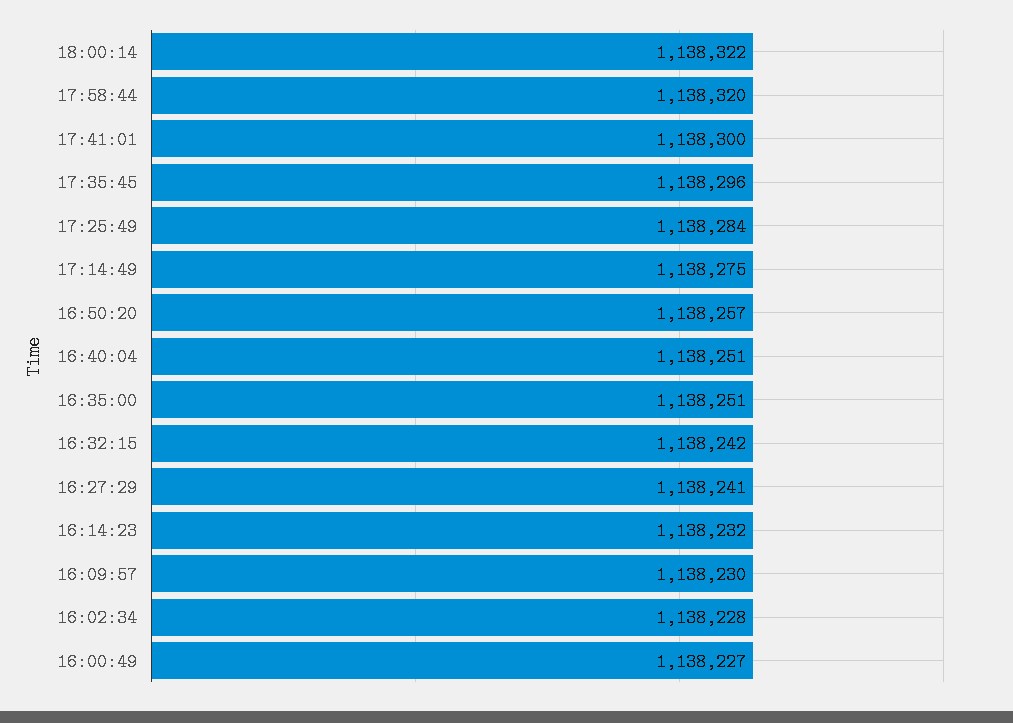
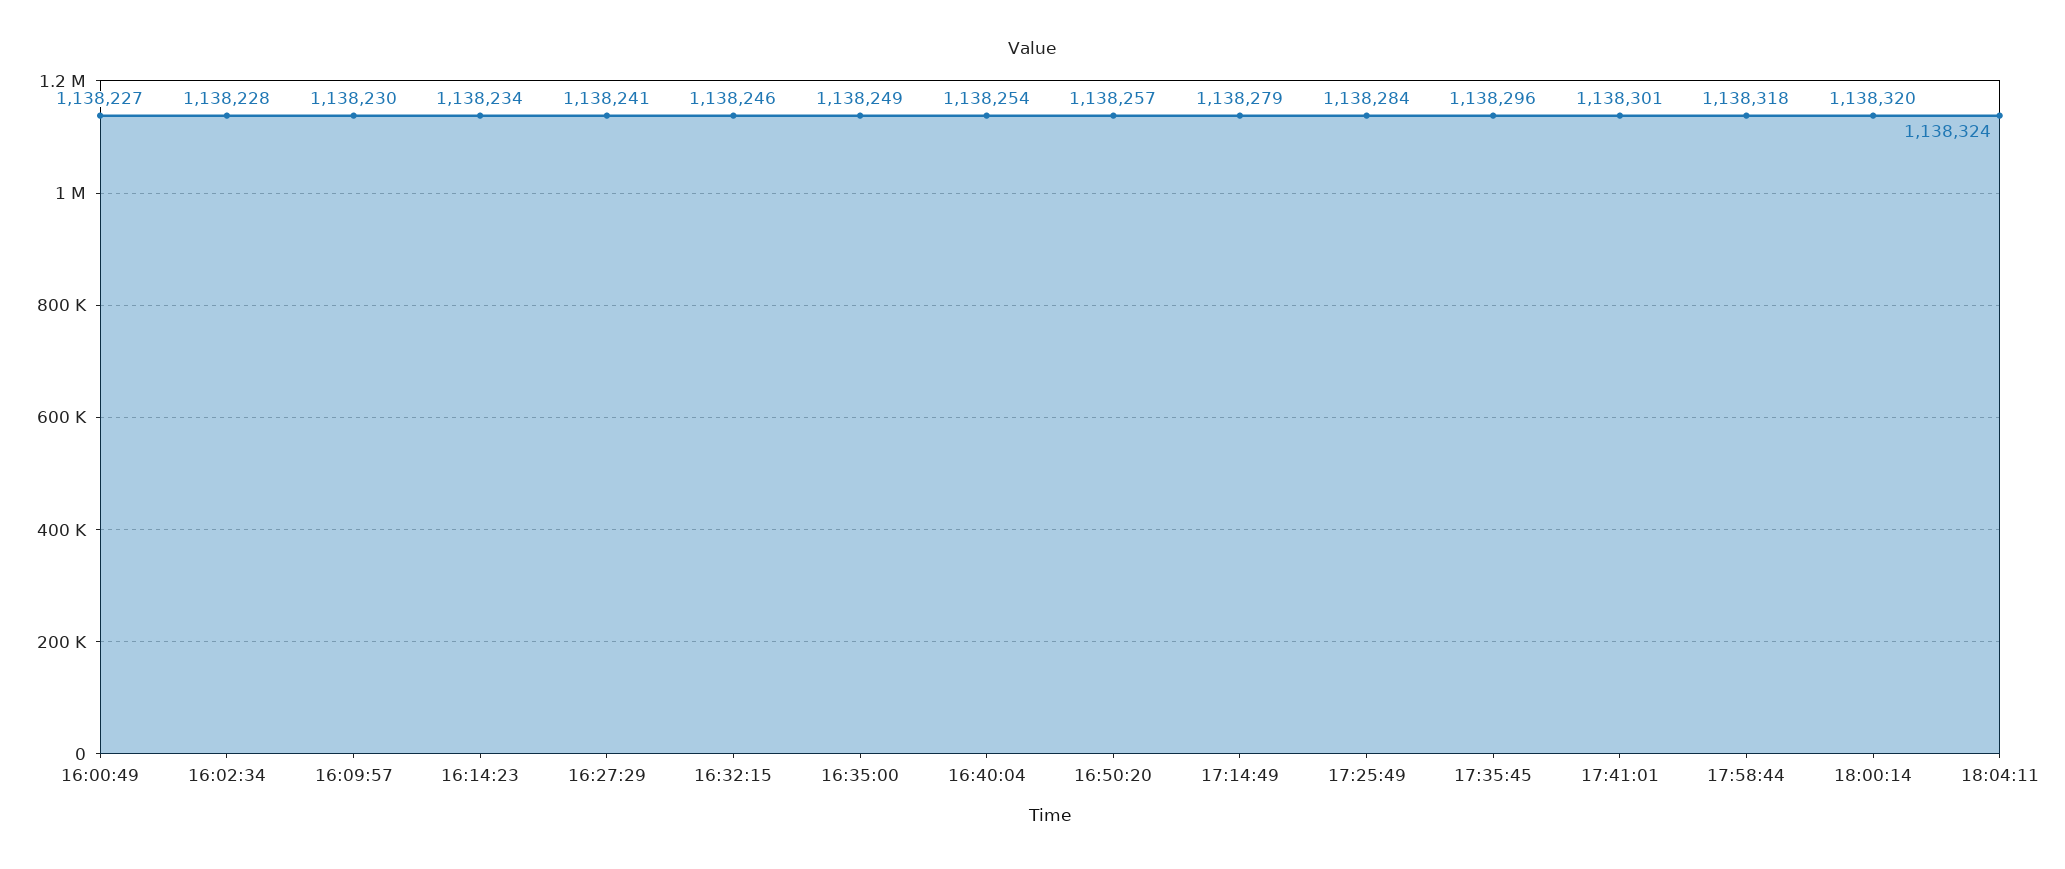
18:00:14: 1138322 -> 1138320
17:58:44: 1138320 -> 1138318
17:41:01: 1138300 -> 1138301
17:14:49: 1138275 -> 1138279
16:40:04: 1138251 -> 1138254
16:35:00: 1138251 -> 1138249
16:32:15: 1138242 -> 1138246
16:14:23: 1138232 -> 1138234
18:04:11: none -> 1138324

